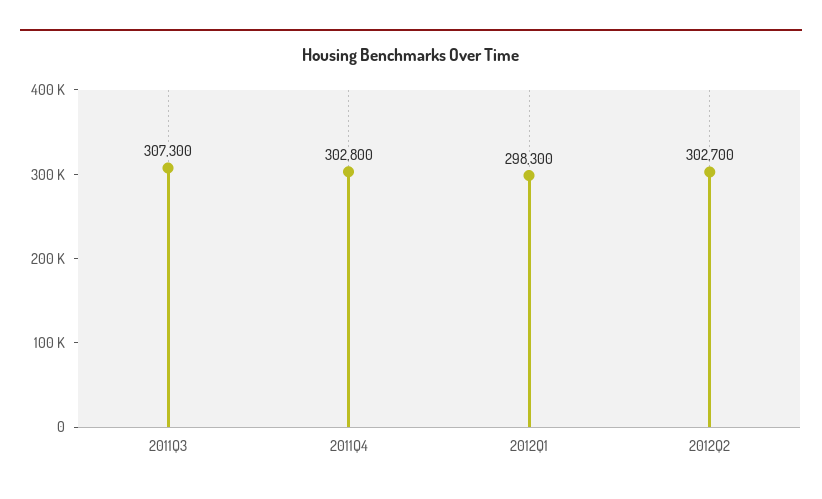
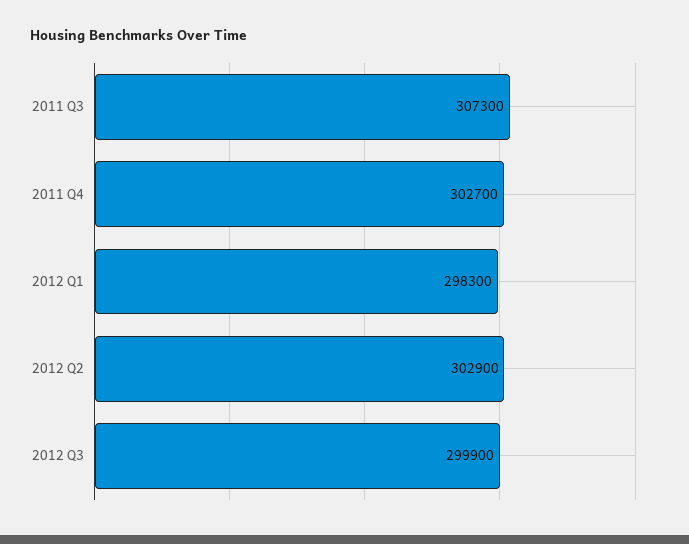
2011Q4: 302800 -> 302700
2012Q2: 302700 -> 302900
2012 Q3: none -> 299900

